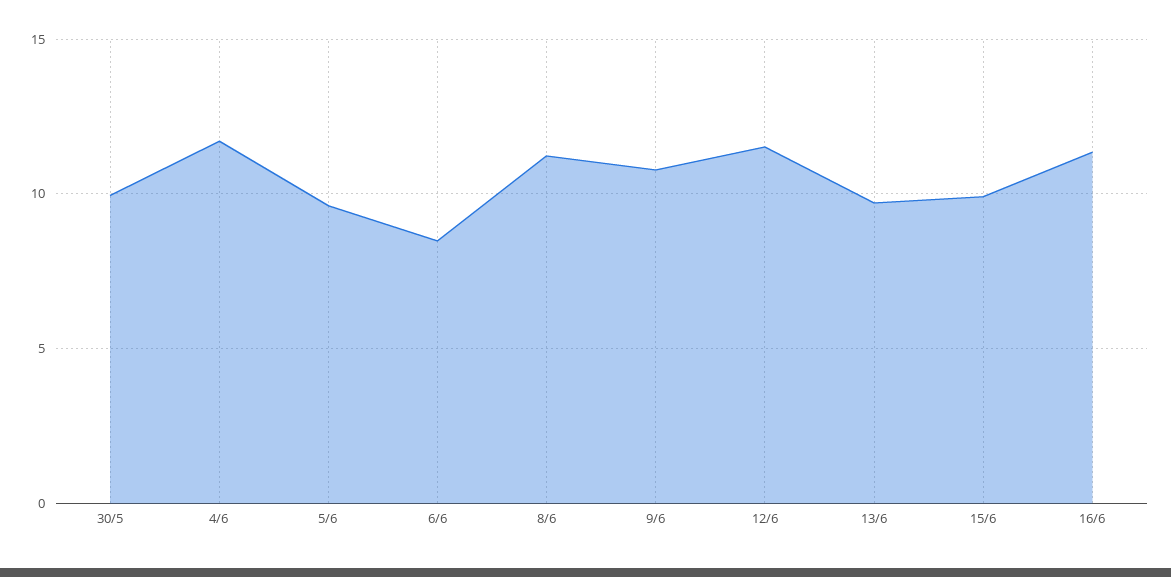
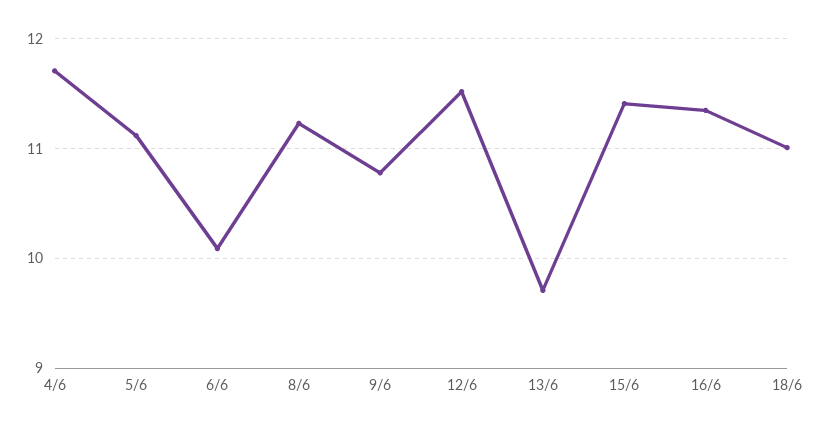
30/5: 10 -> none
5/6: 9.5 -> 11.1
6/6: 8.5 -> 10.1
15/6: 10 -> 11.4
18/6: none -> 11

